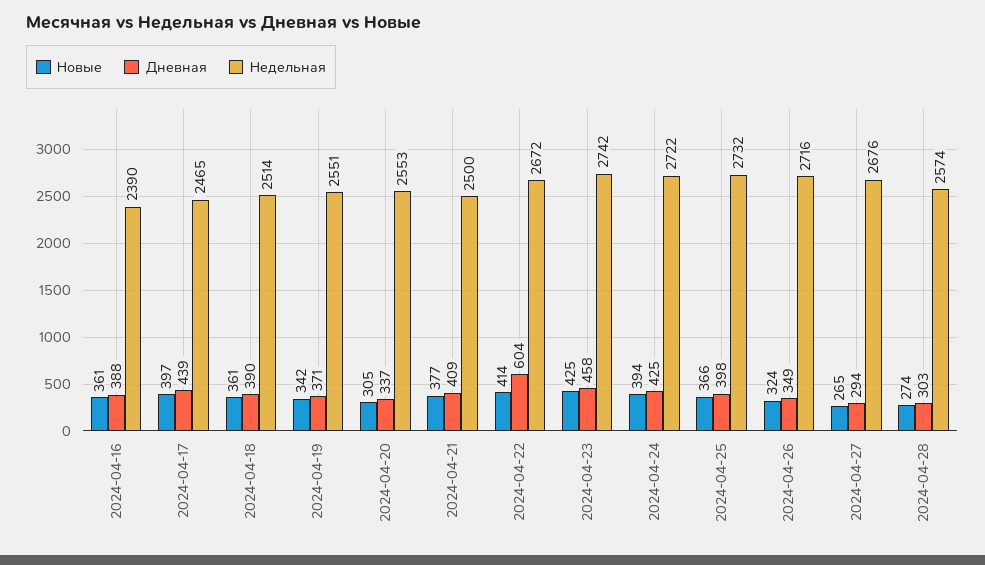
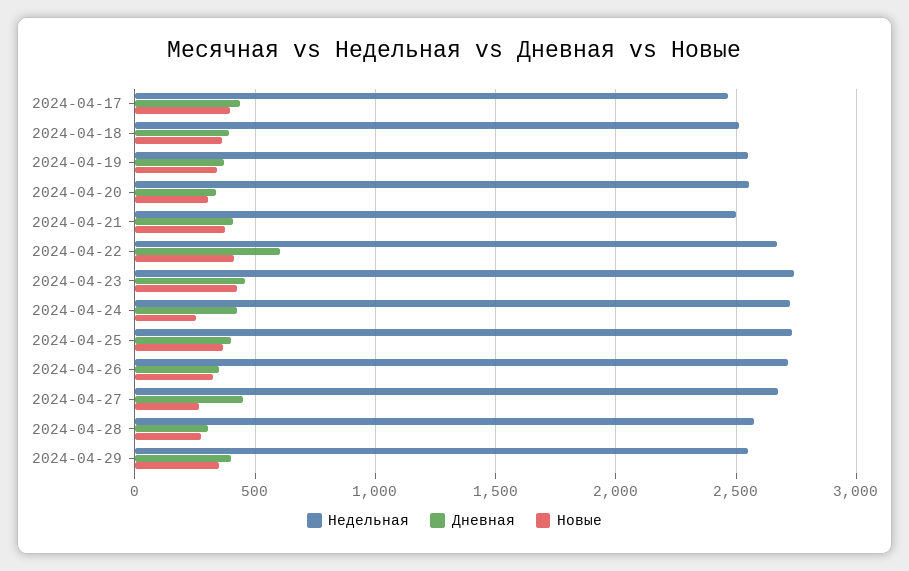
Новые, 2024-04-16: 361 -> none
Дневная, 2024-04-16: 388 -> none
Недельная, 2024-04-16: 2390 -> none
Новые, 2024-04-24: 394 -> 250
Дневная, 2024-04-27: 294 -> 450
Недельная, 2024-04-29: none -> 2550
Дневная, 2024-04-29: none -> 400
Новые, 2024-04-29: none -> 350

